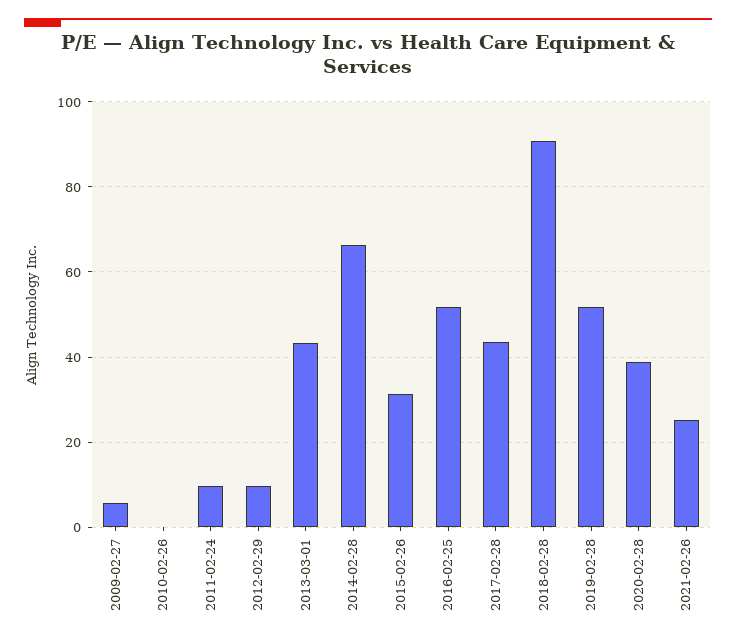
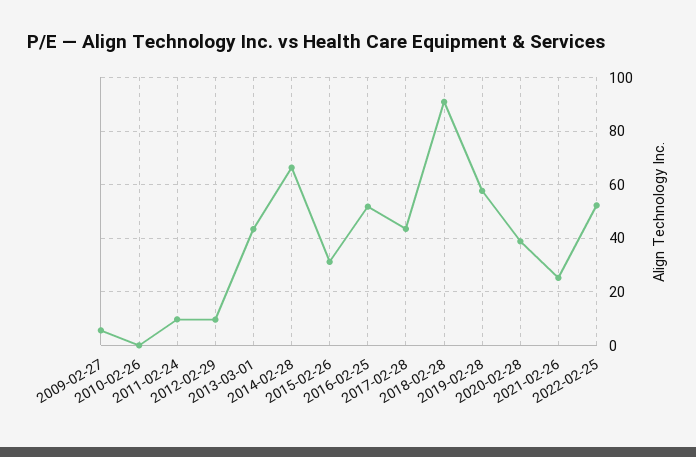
2019-02-28: 52 -> 57.5
2022-02-25: none -> 52.5

